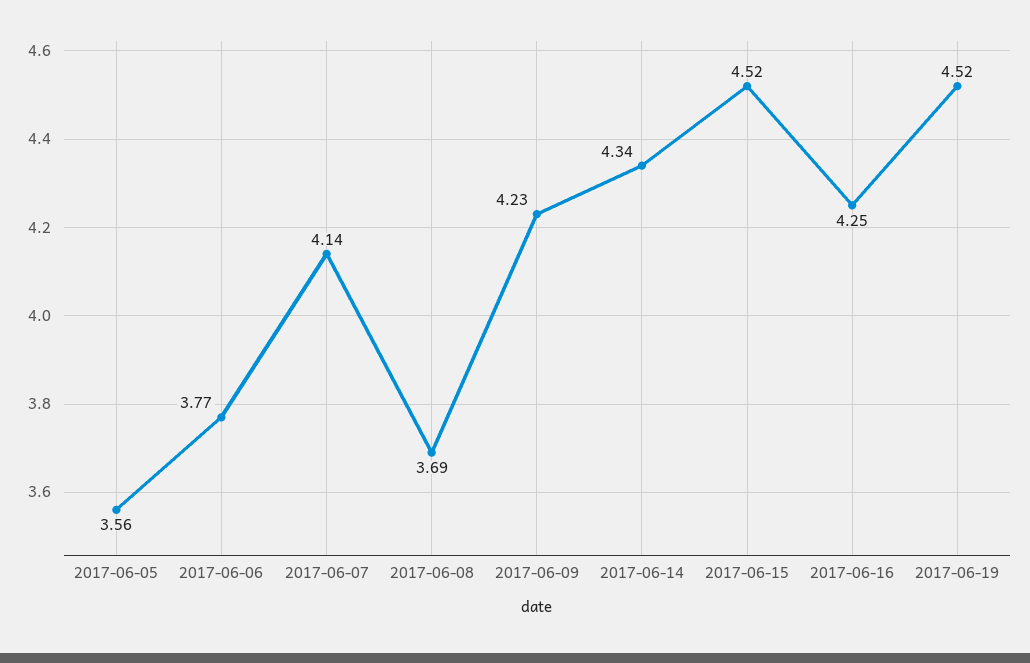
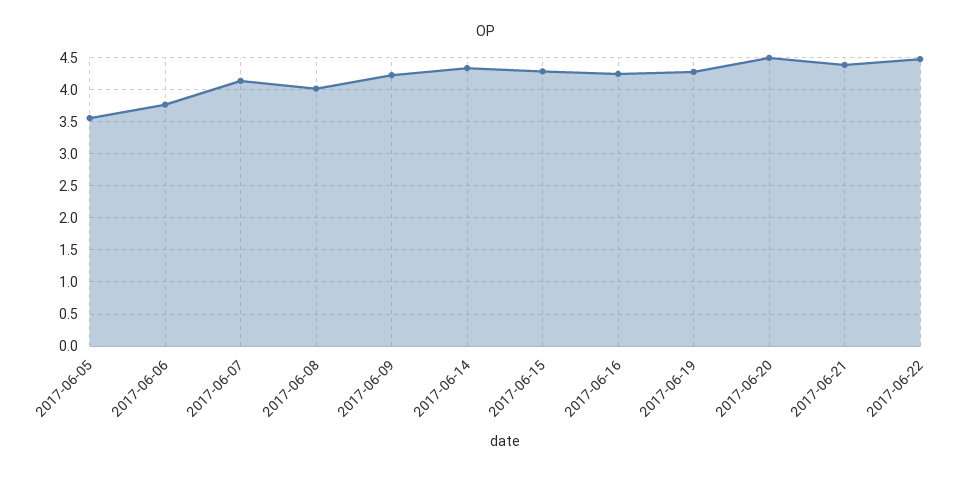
2017-06-08: 3.69 -> 4
2017-06-15: 4.52 -> 4.3
2017-06-19: 4.52 -> 4.3
2017-06-20: none -> 4.5
2017-06-21: none -> 4.4
2017-06-22: none -> 4.5

